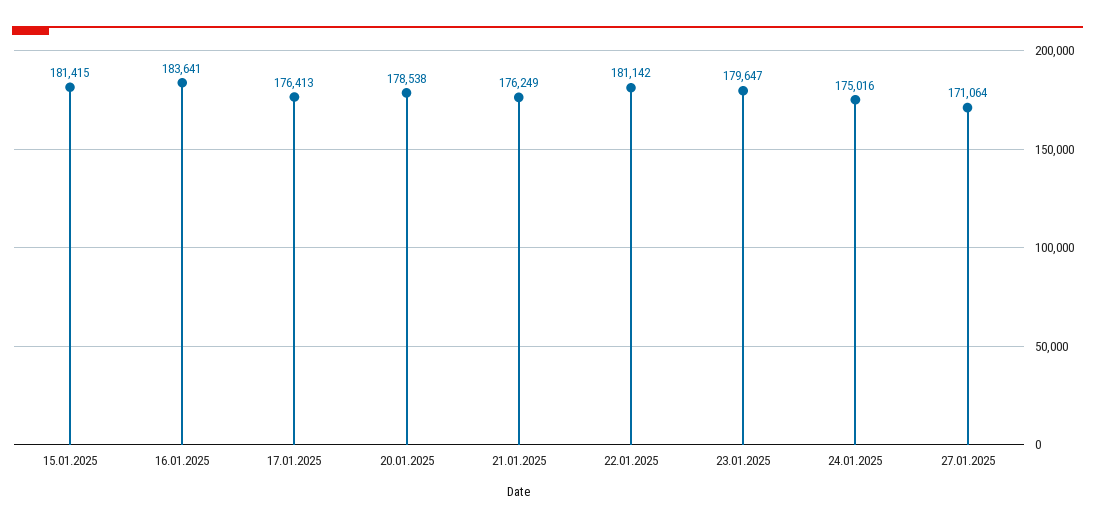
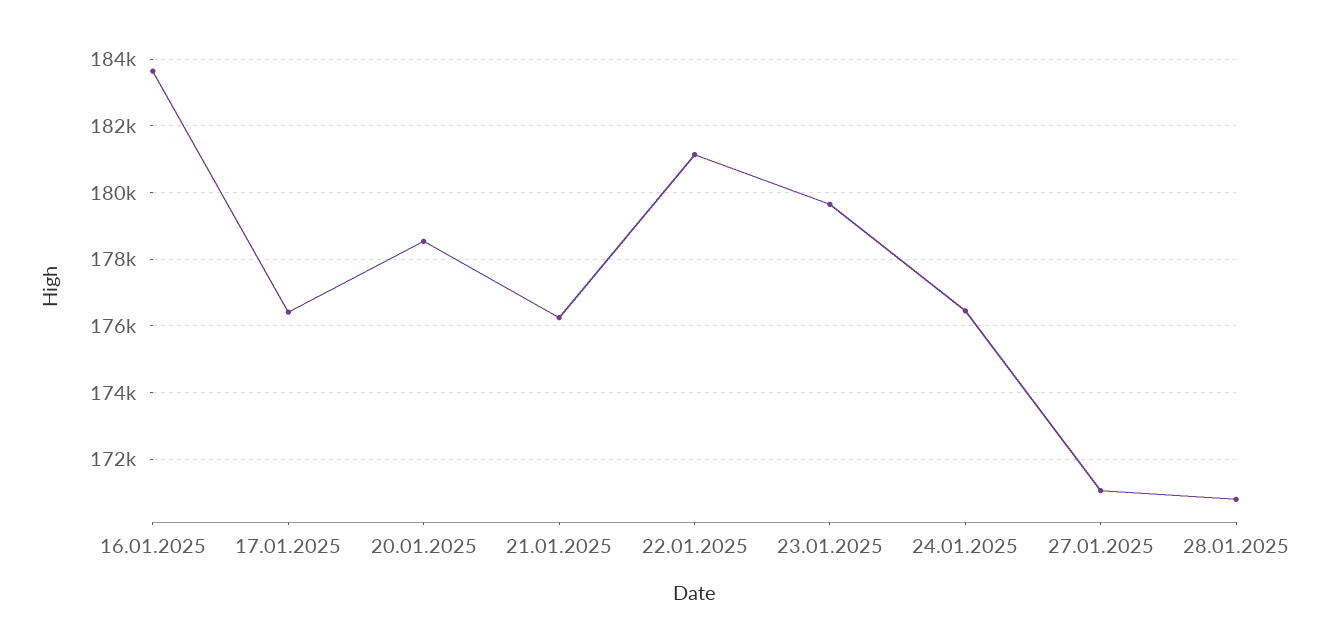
15.01.2025: 181415 -> none
24.01.2025: 175016 -> 176400
28.01.2025: none -> 170800

